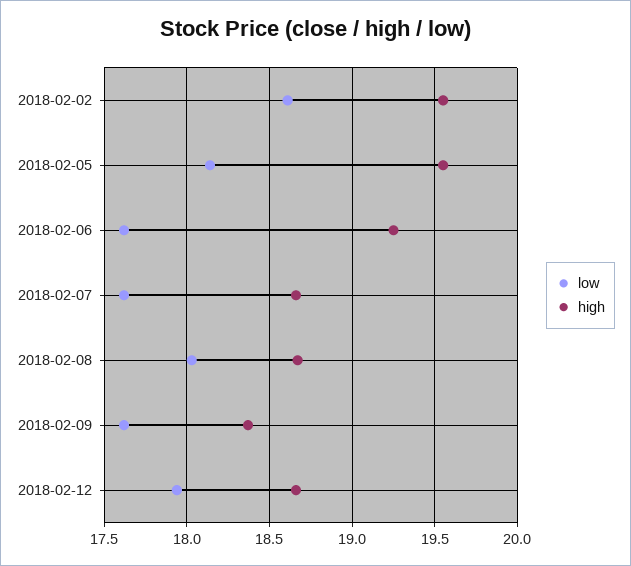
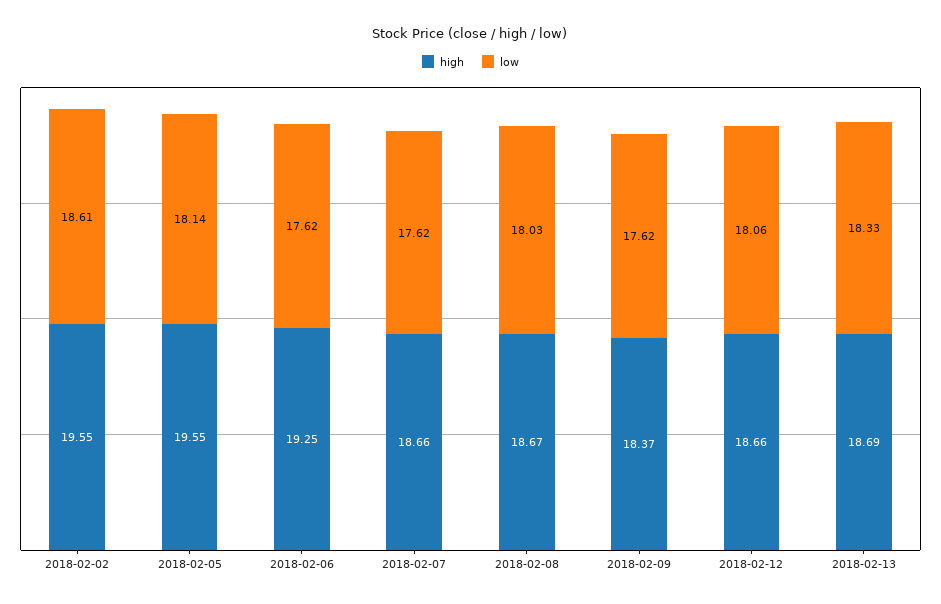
low, 2018-02-12: 17.95 -> 18.06
high, 2018-02-13: none -> 18.69
low, 2018-02-13: none -> 18.33

